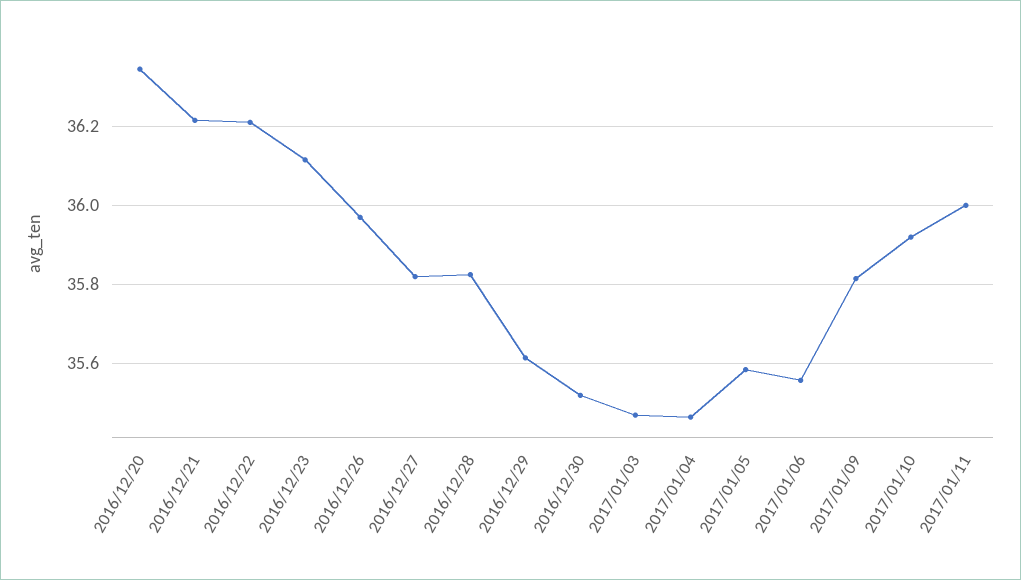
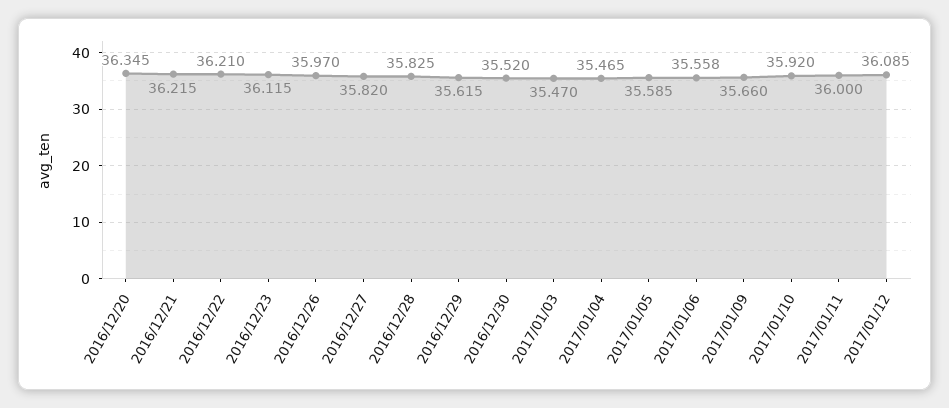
2017/01/09: 35.82 -> 35.66
2017/01/12: none -> 36.085

